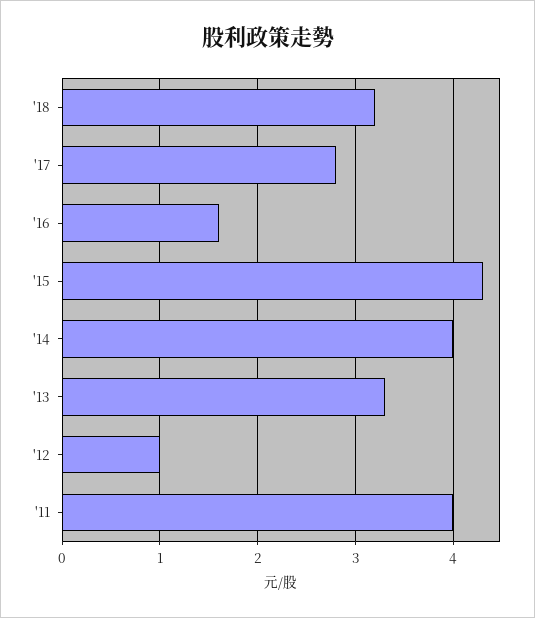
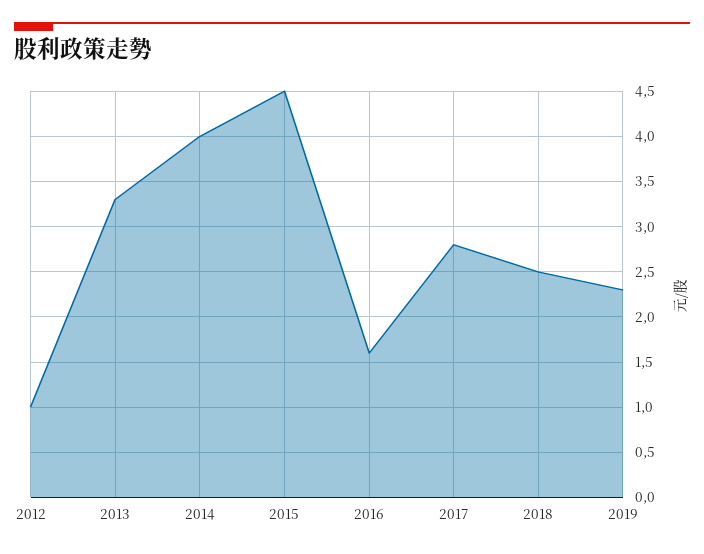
'18: 3.2 -> 2.5
'15: 4.3 -> 4.5
'11: 4 -> none
2019: none -> 2.3

